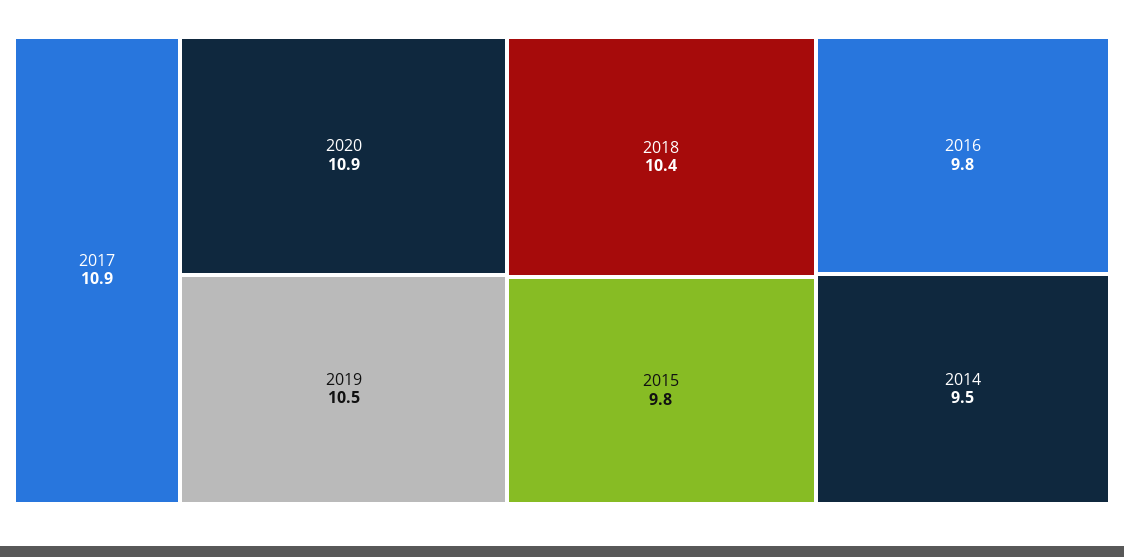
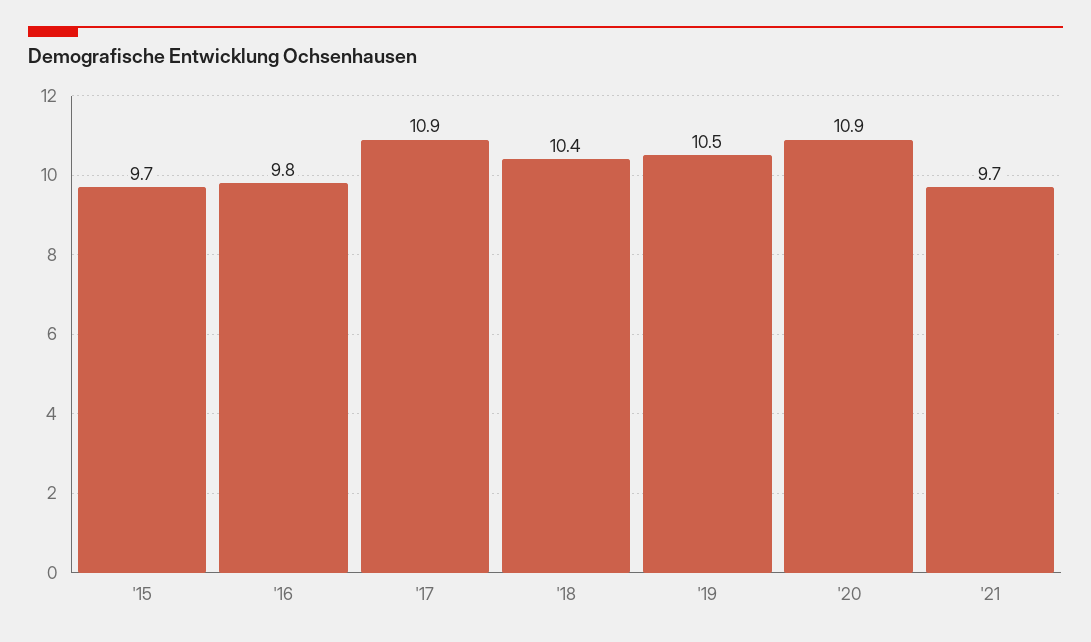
2015: 9.8 -> 9.7
2014: 9.5 -> none
'21: none -> 9.7

